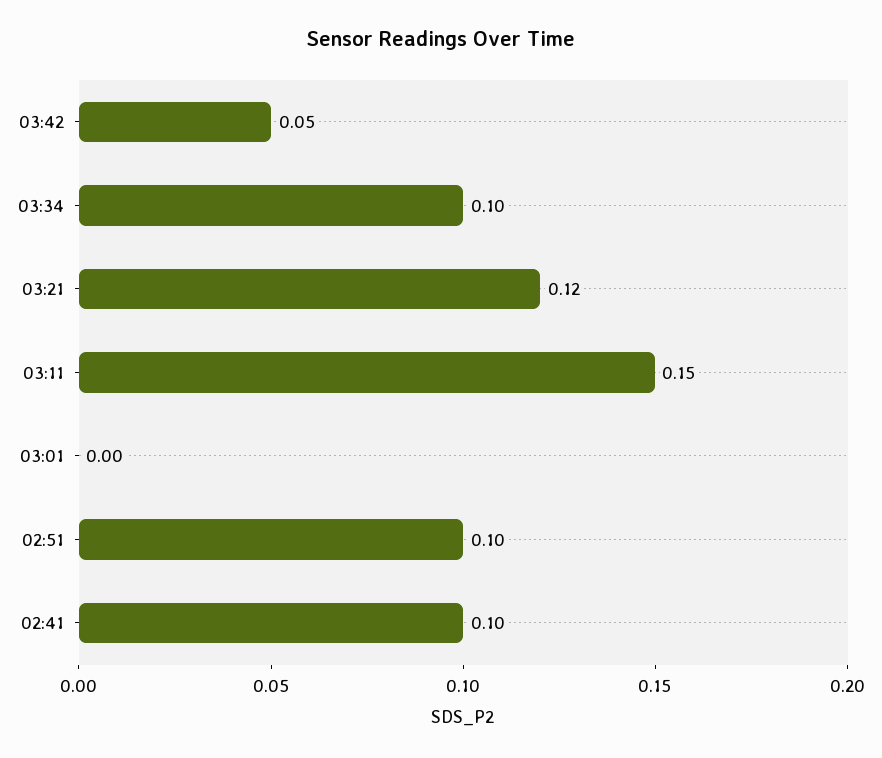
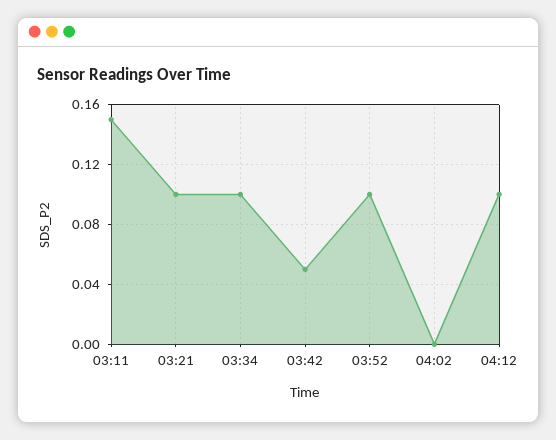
03:21: 0.12 -> 0.1
03:01: 0 -> none
02:51: 0.1 -> none
02:41: 0.1 -> none
03:52: none -> 0.1
04:02: none -> 0
04:12: none -> 0.1

